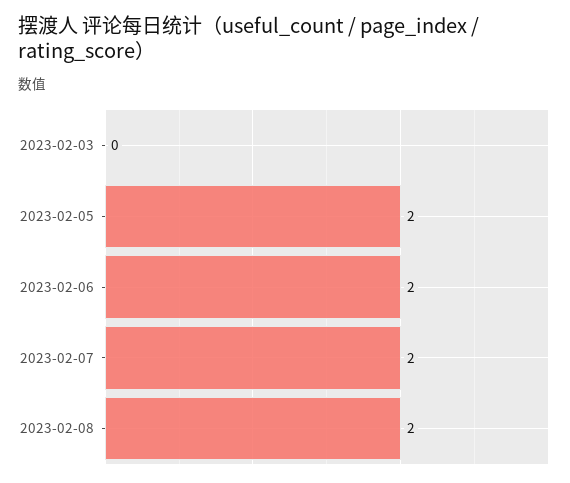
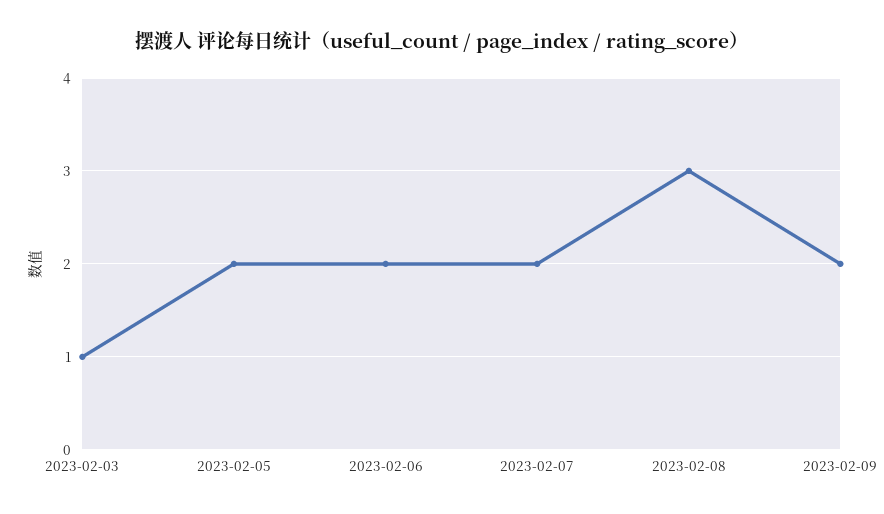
2023-02-03: 0 -> 1
2023-02-08: 2 -> 3
2023-02-09: none -> 2

